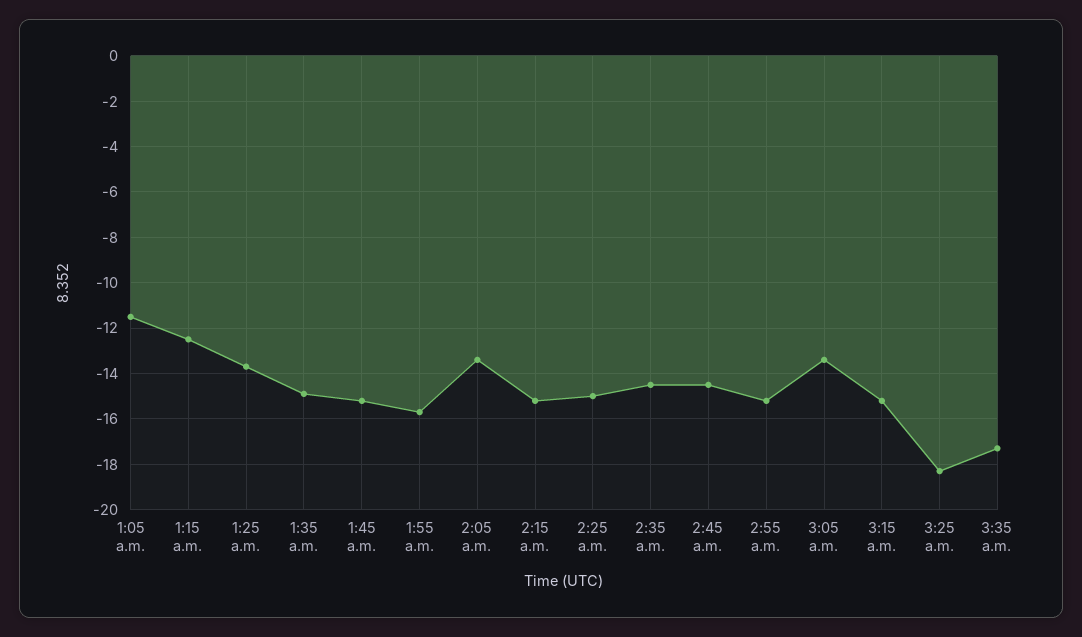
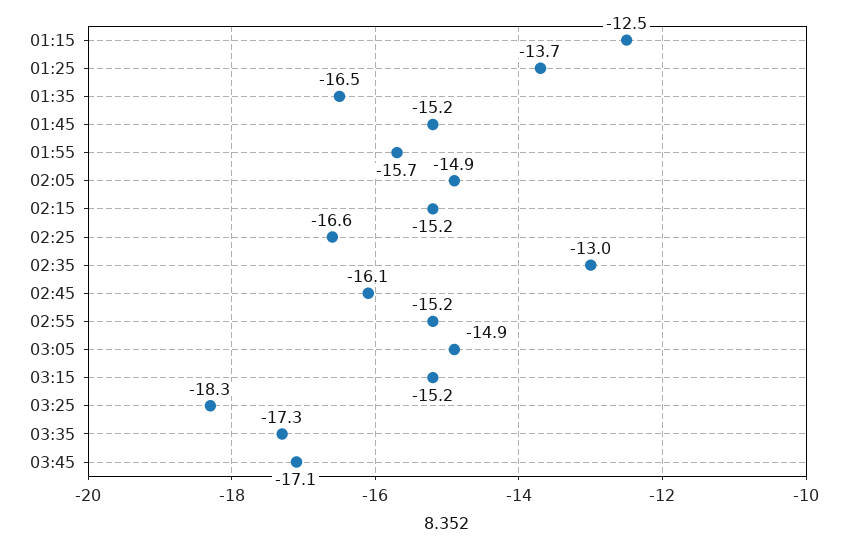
1:05 a.m.: -11.5 -> none
1:35 a.m.: -15 -> -16.5
2:05 a.m.: -13.5 -> -14.9
2:25 a.m.: -15 -> -16.6
2:35 a.m.: -14.5 -> -13
2:45 a.m.: -14.5 -> -16.1
3:05 a.m.: -13.5 -> -14.9
03:45: none -> -17.1

